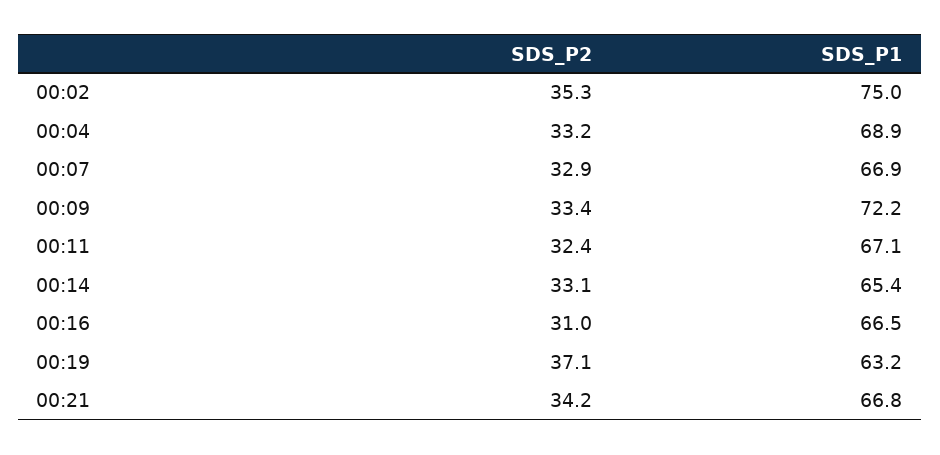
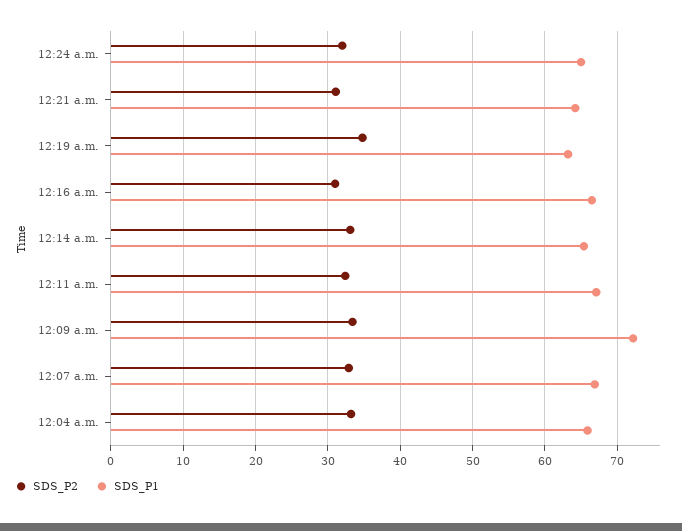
SDS_P2, 00:02: 35.3 -> none
SDS_P1, 00:02: 75 -> none
SDS_P1, 00:04: 68.9 -> 66
SDS_P2, 00:19: 37.1 -> 35
SDS_P2, 00:21: 34.2 -> 31
SDS_P1, 00:21: 66.8 -> 64
SDS_P2, 12:24 a.m.: none -> 32
SDS_P1, 12:24 a.m.: none -> 65

